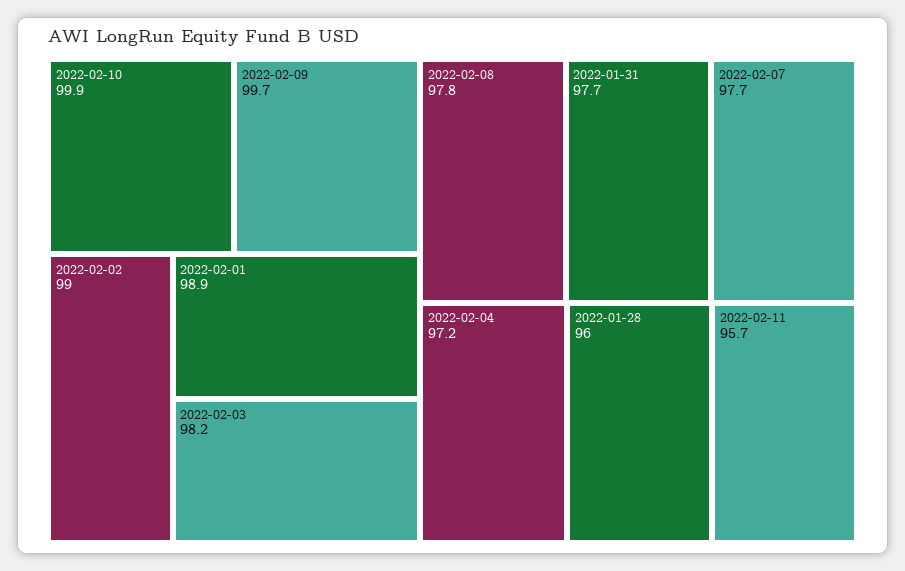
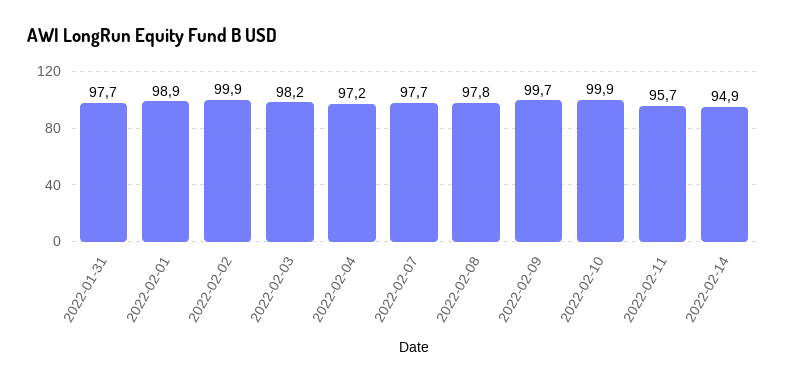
2022-02-02: 99 -> 99.9
2022-01-28: 96 -> none
2022-02-14: none -> 94.9

